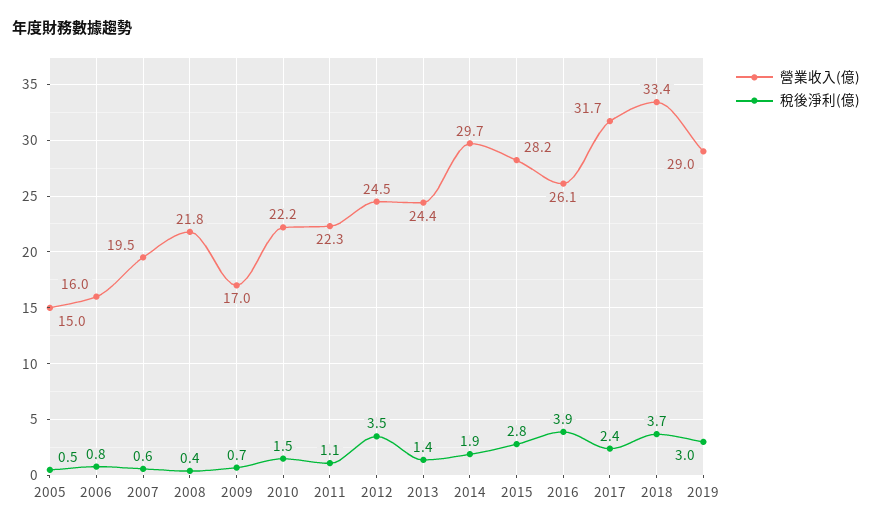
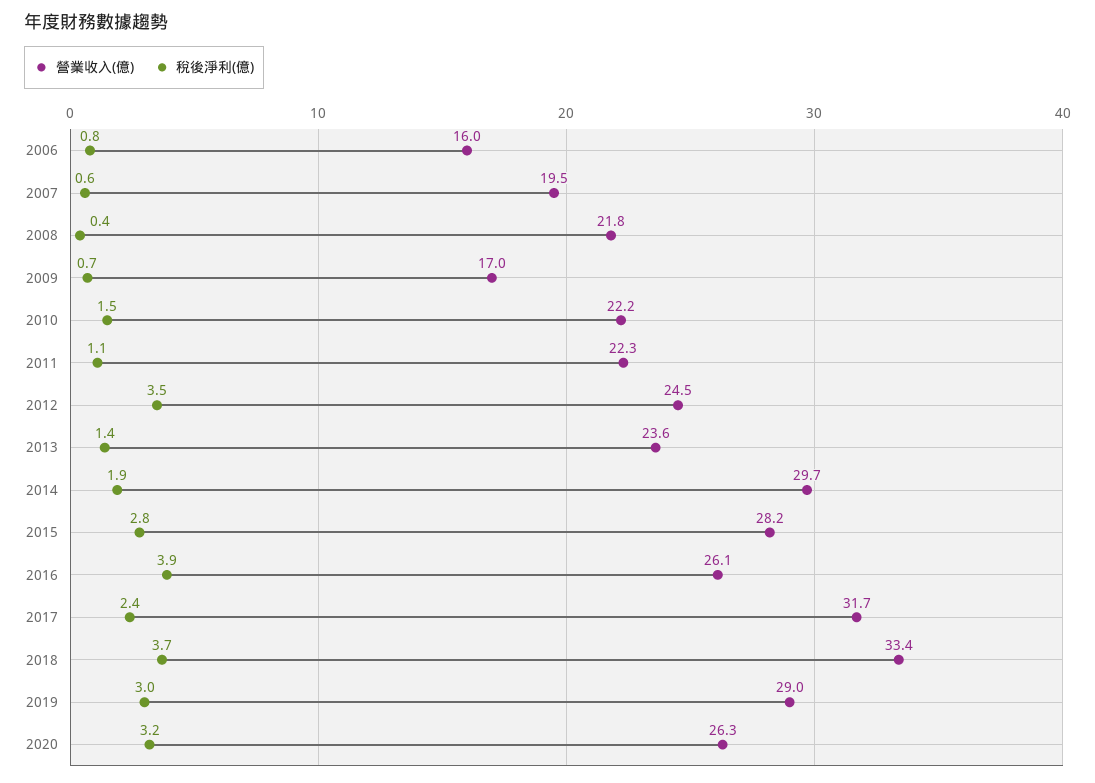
營業收入(億), 2005: 15 -> none
稅後淨利(億), 2005: 0.5 -> none
營業收入(億), 2013: 24.4 -> 23.6
營業收入(億), 2020: none -> 26.3
稅後淨利(億), 2020: none -> 3.2

